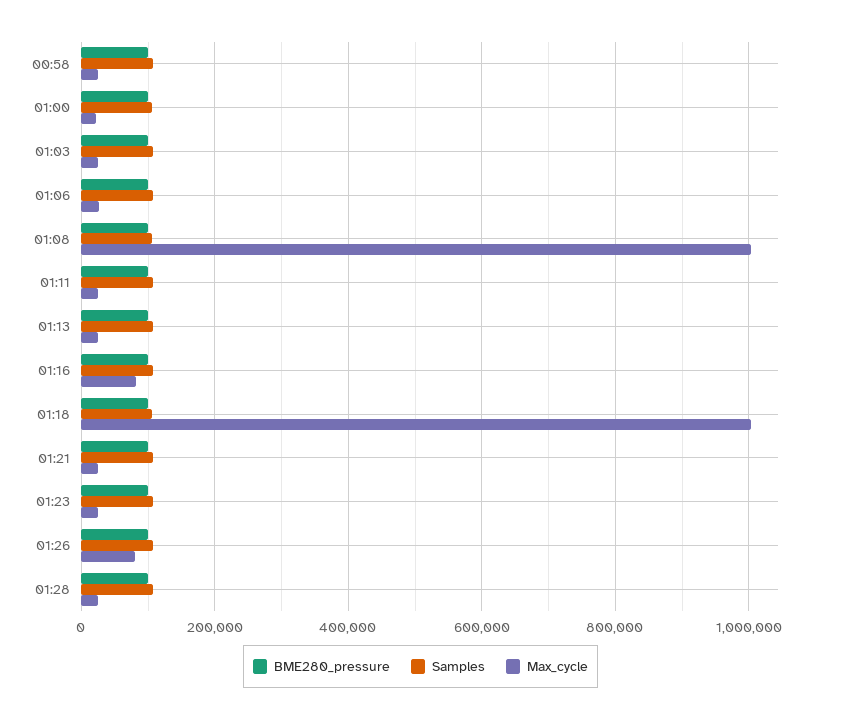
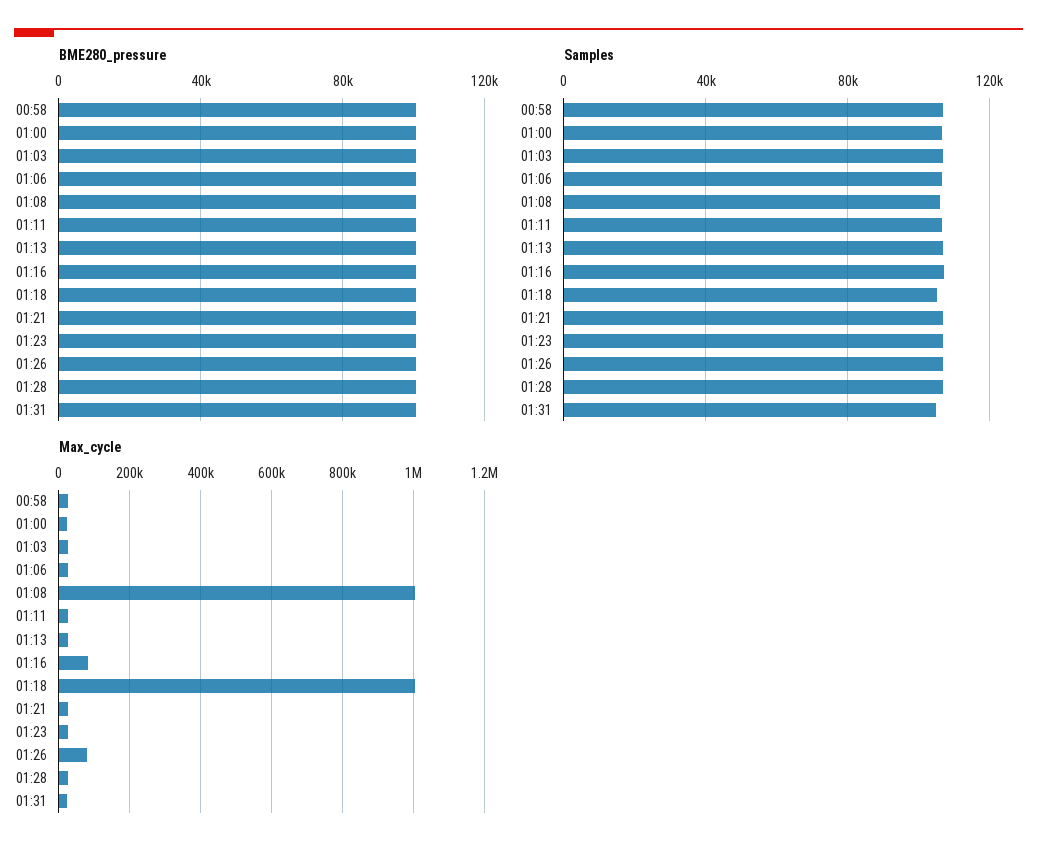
BME280_pressure, 01:31: none -> 100000
Samples, 01:31: none -> 105000
Max_cycle, 01:31: none -> 20000

